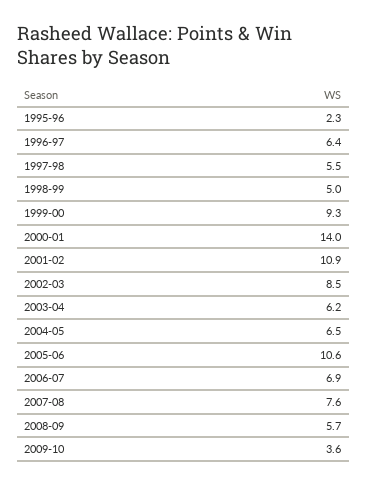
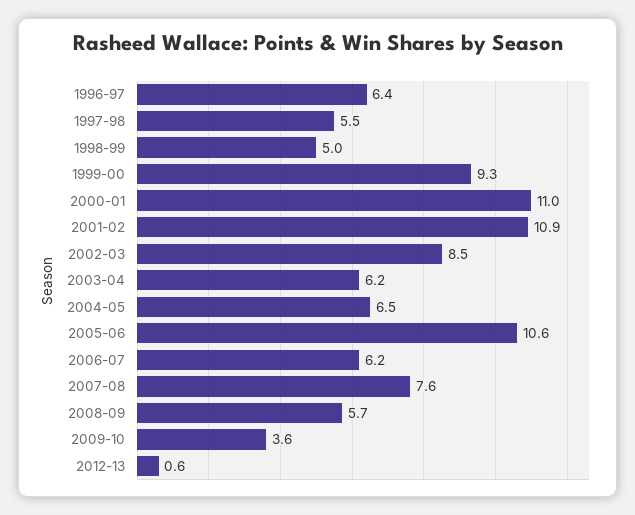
1995-96: 2.3 -> none
2000-01: 14 -> 11
2006-07: 6.9 -> 6.2
2012-13: none -> 0.6

